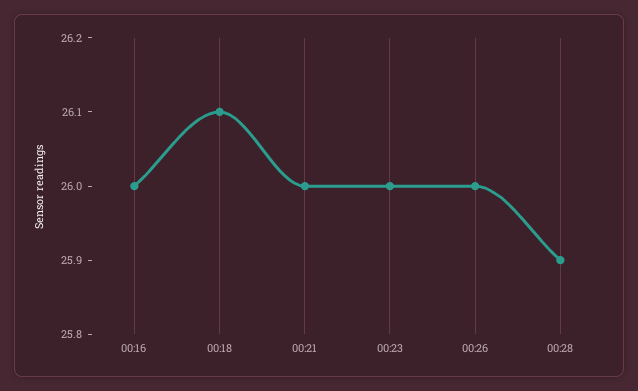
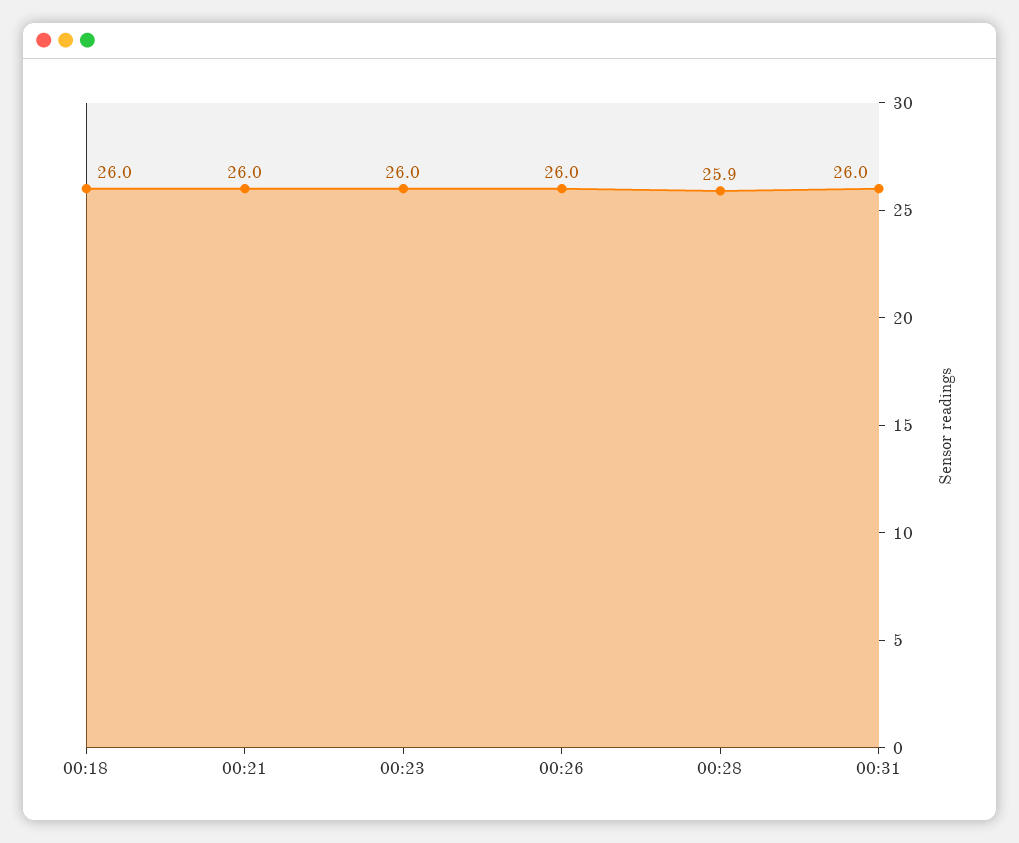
00:16: 26 -> none
00:18: 26.1 -> 26
00:31: none -> 26

